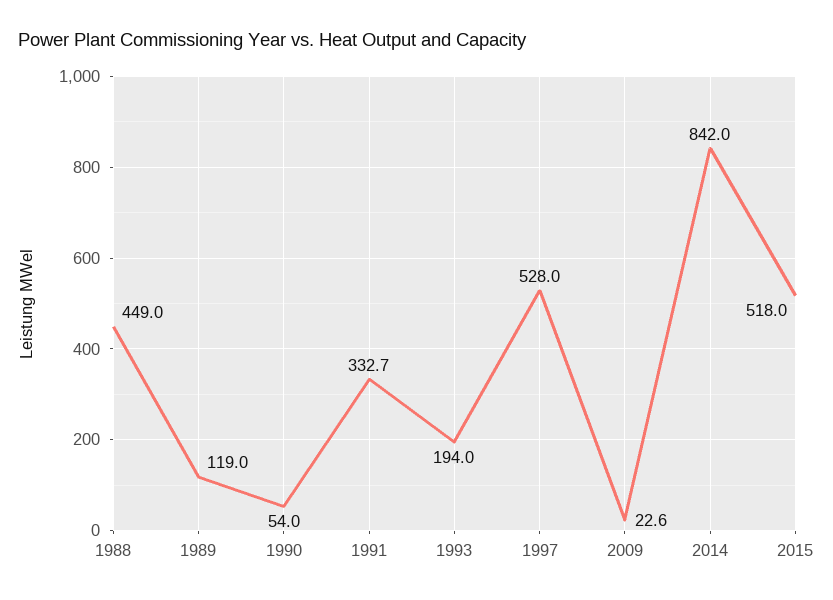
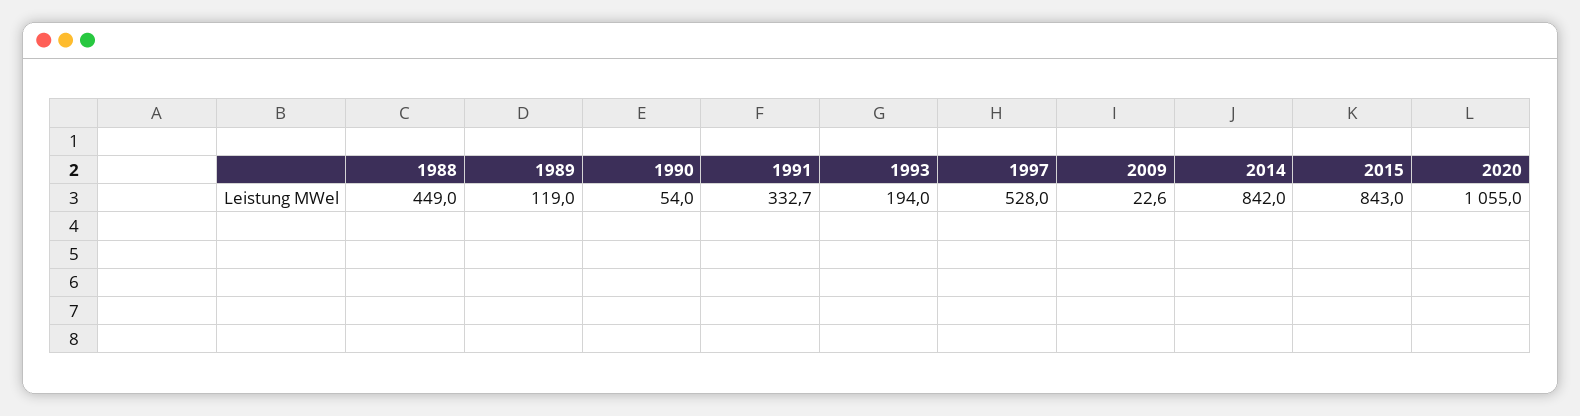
2015: 518 -> 843
2020: none -> 1055

